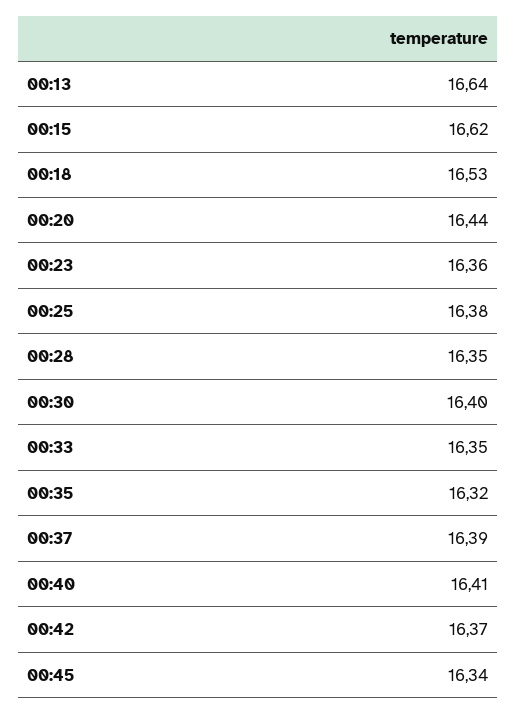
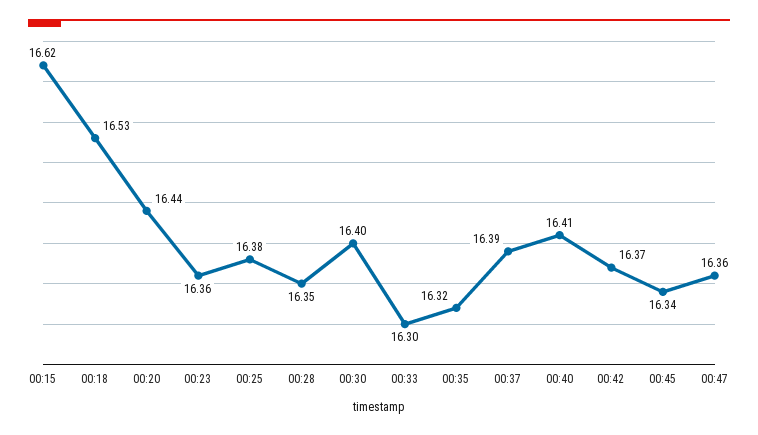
00:13: 16.64 -> none
00:33: 16.35 -> 16.3
00:47: none -> 16.36

